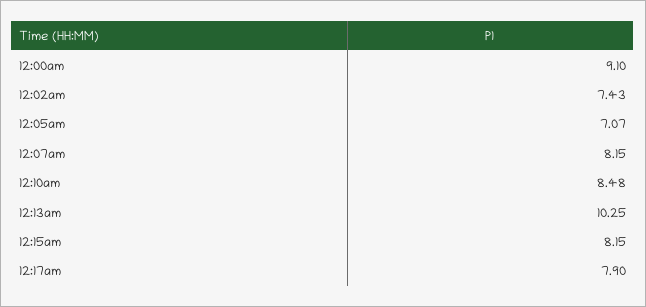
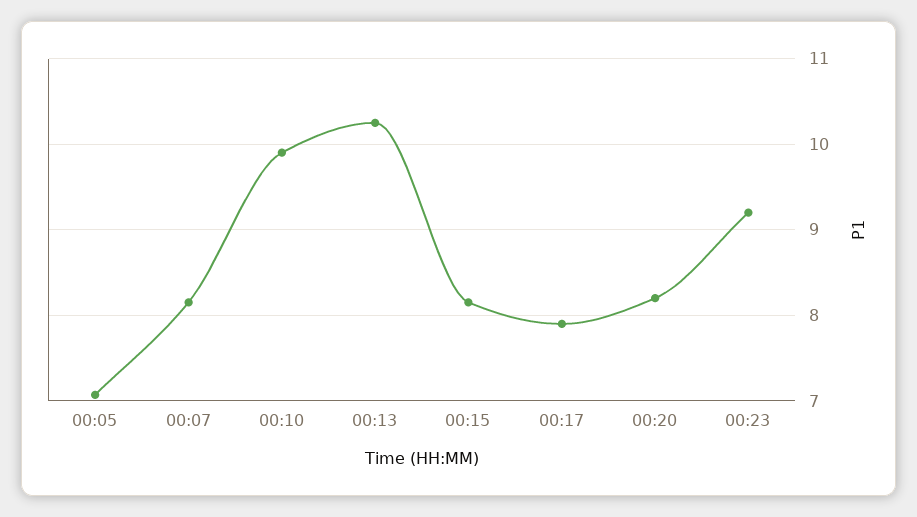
12:00am: 9.1 -> none
12:02am: 7.43 -> none
12:10am: 8.48 -> 9.9
00:20: none -> 8.2
00:23: none -> 9.2

